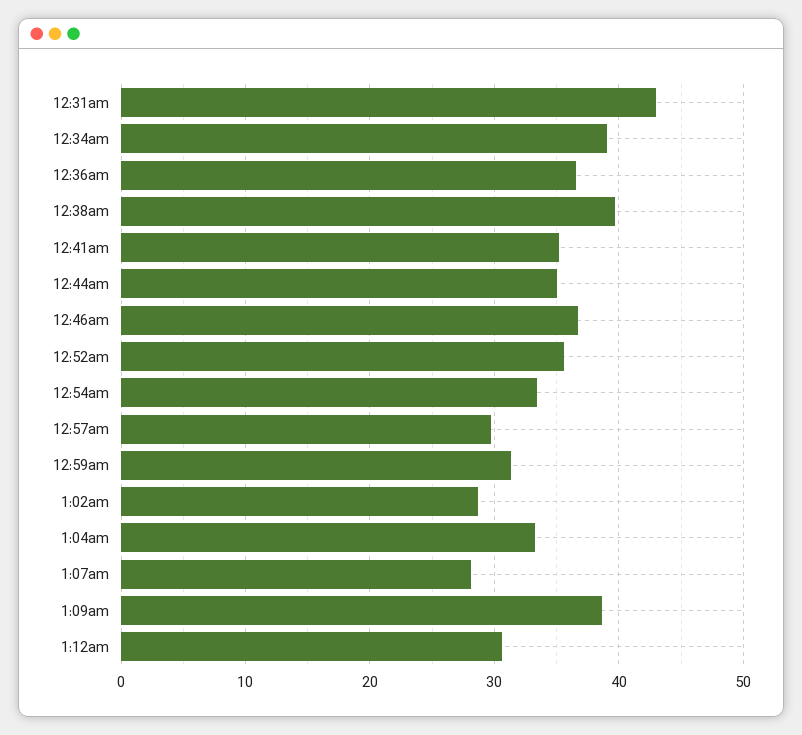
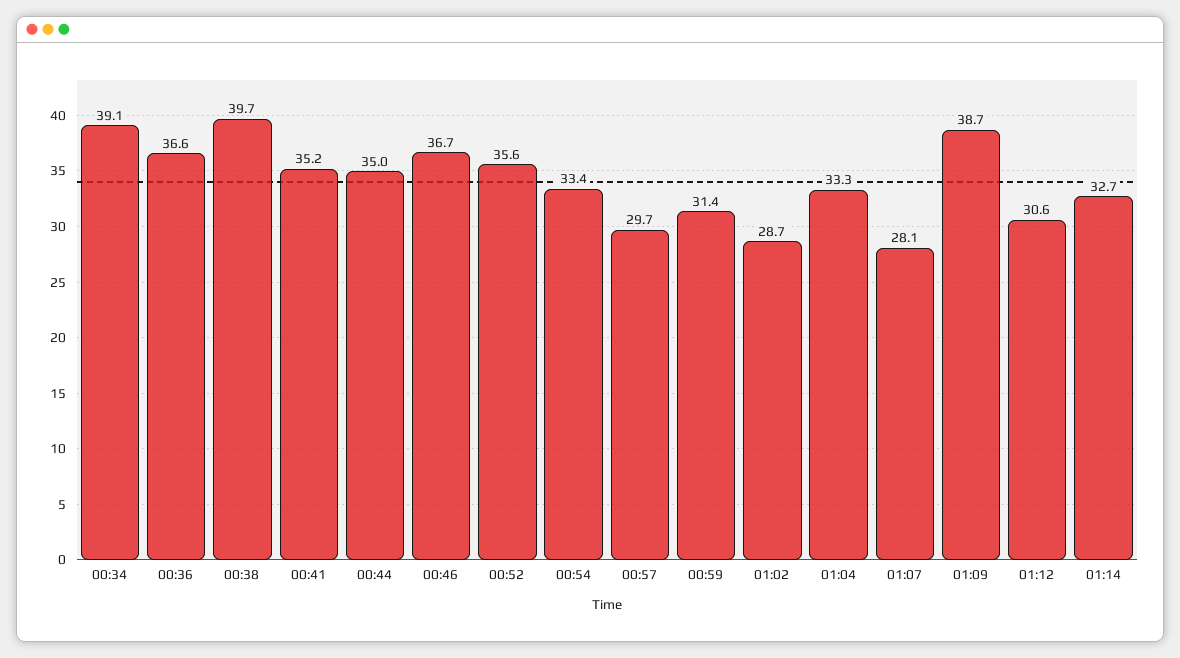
12:31am: 43 -> none
01:14: none -> 32.7

